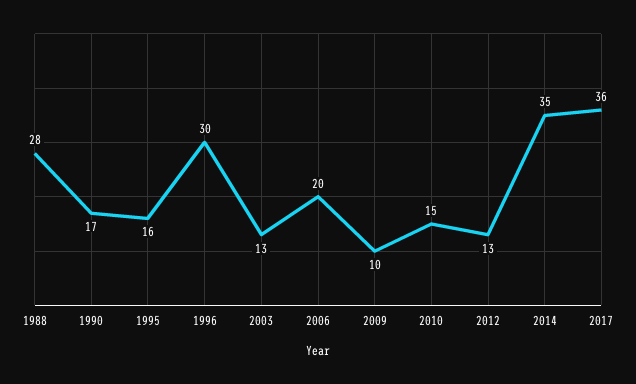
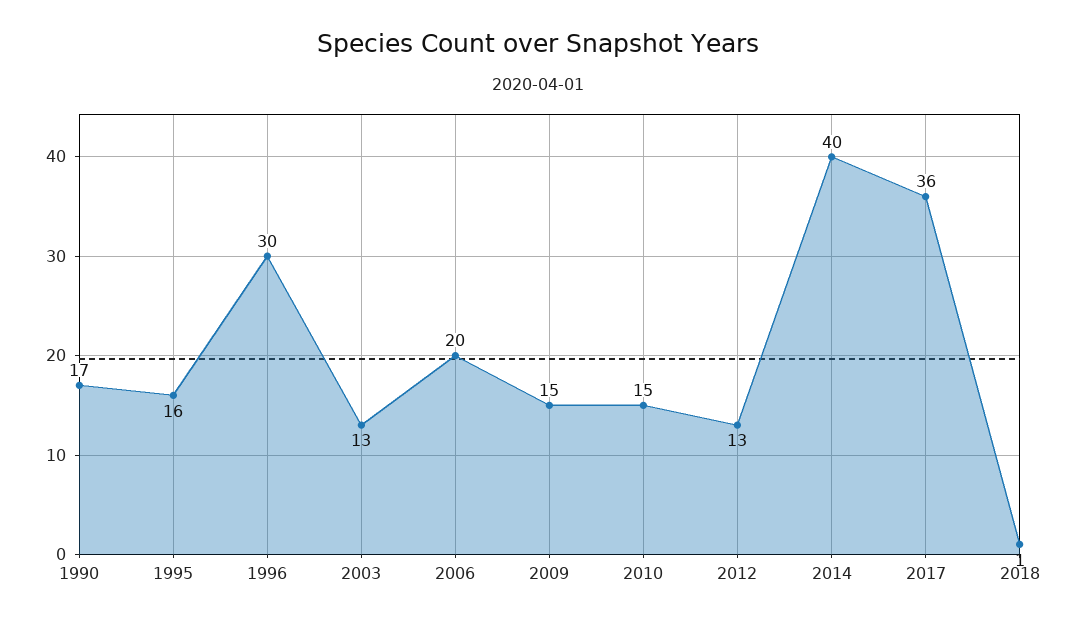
1988: 28 -> none
2009: 10 -> 15
2014: 35 -> 40
2018: none -> 1

